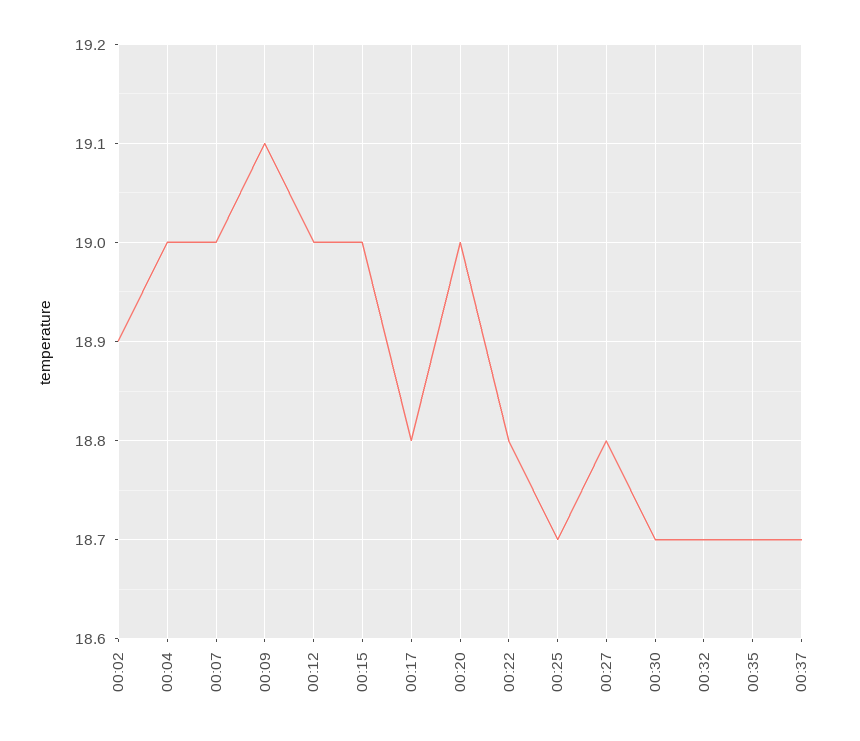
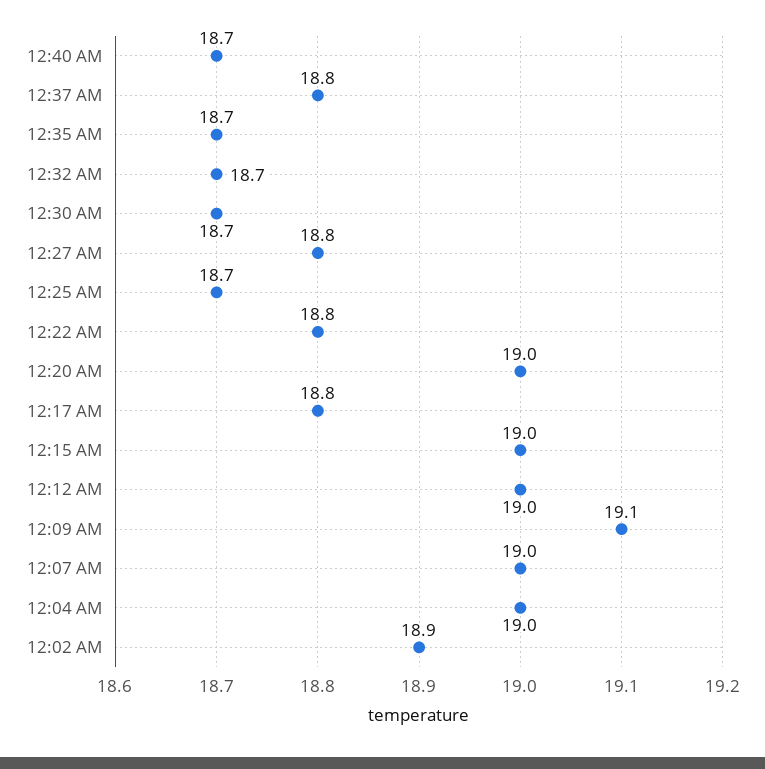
00:37: 18.7 -> 18.8
12:40 AM: none -> 18.7

